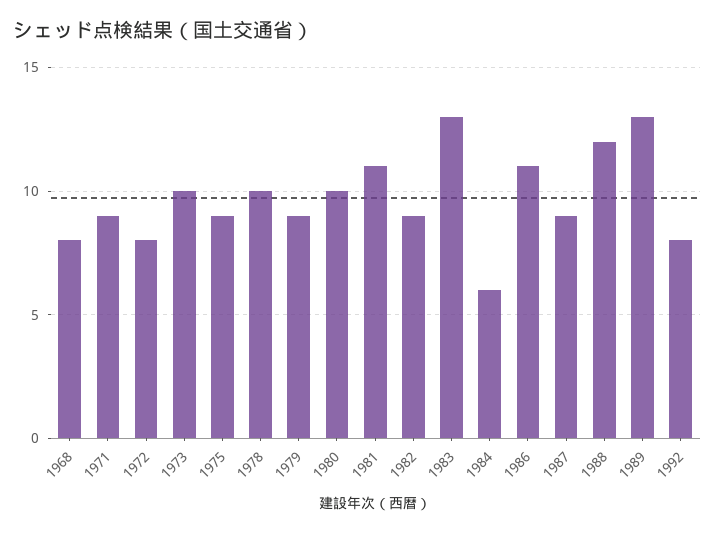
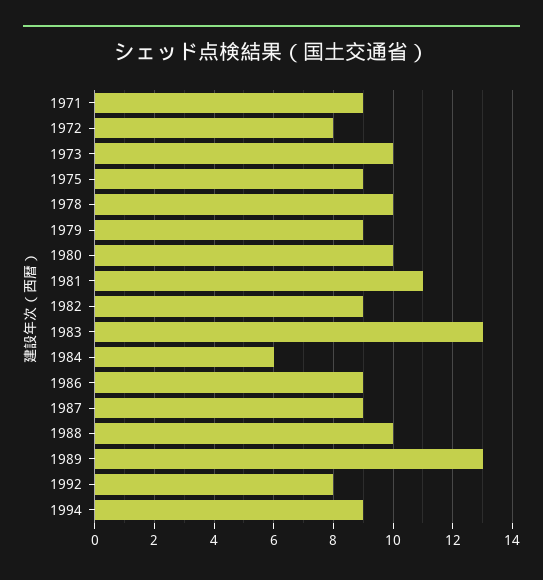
1968: 8 -> none
1986: 11 -> 9
1988: 12 -> 10
1994: none -> 9

